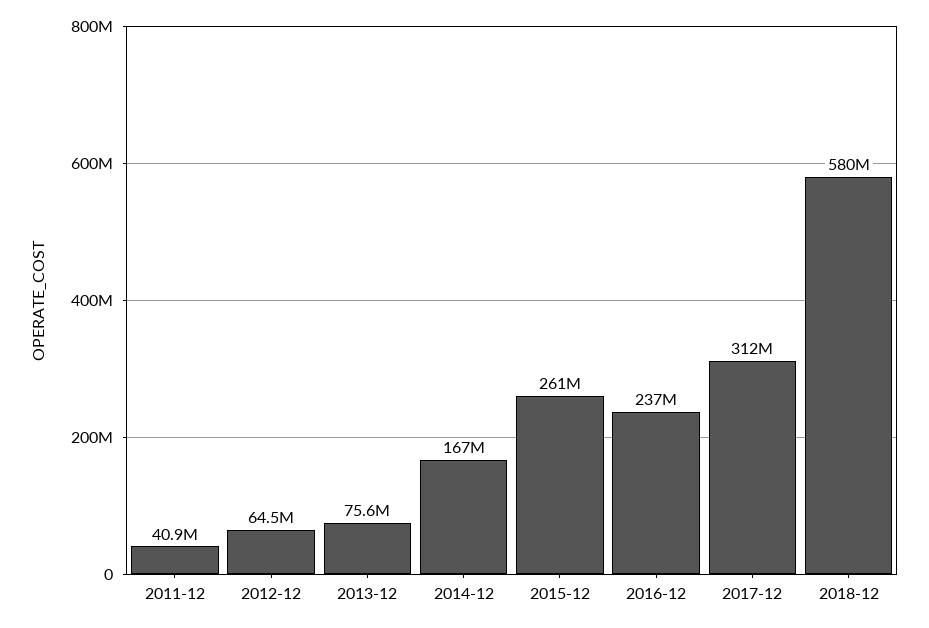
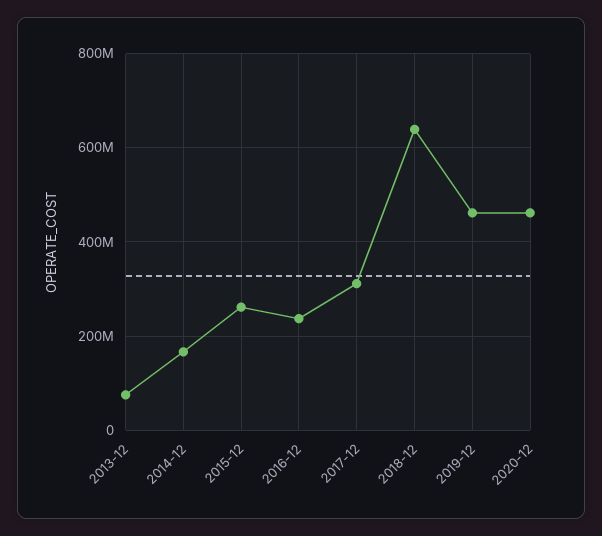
2011-12: 40900000 -> none
2012-12: 64500000 -> none
2018-12: 580000000 -> 640000000
2019-12: none -> 460000000
2020-12: none -> 460000000

